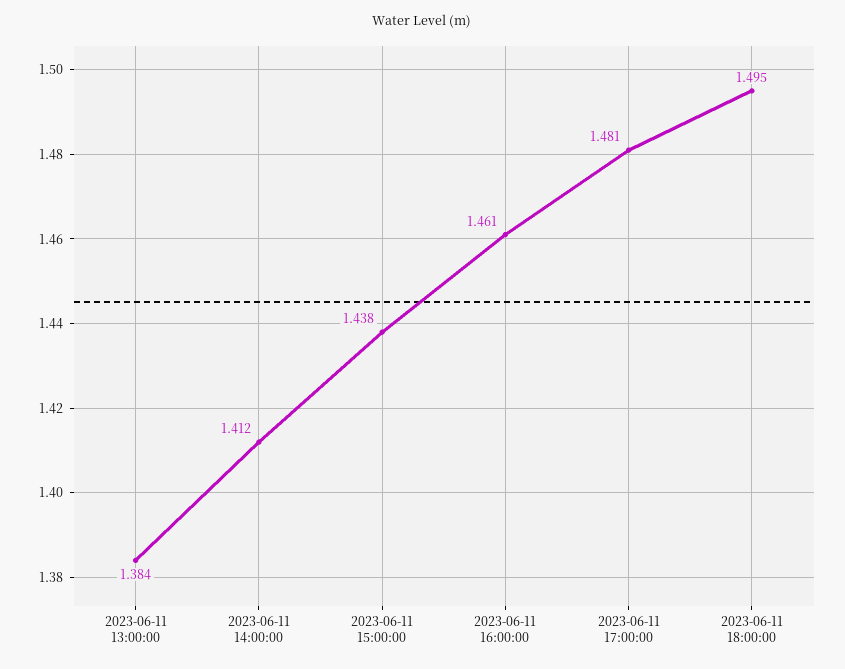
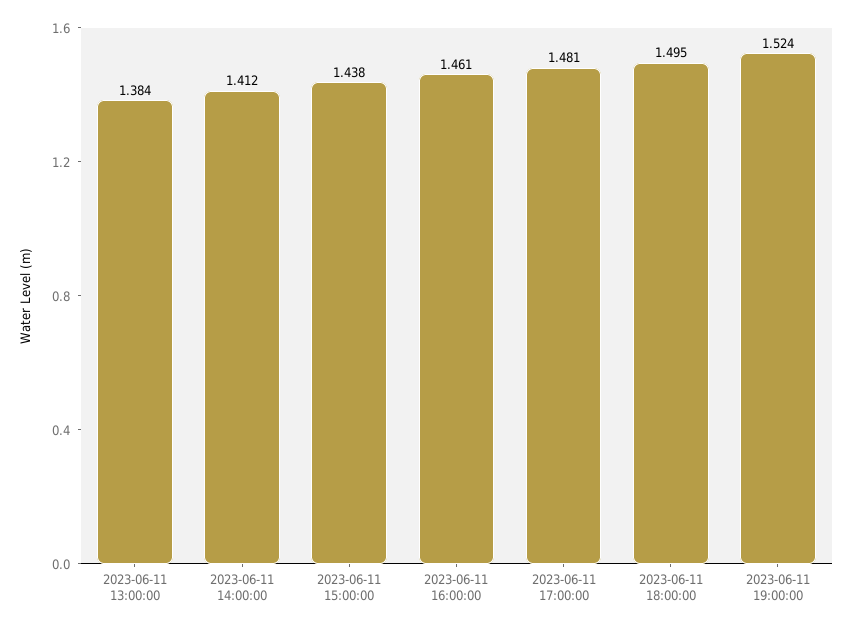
2023-06-11 19:00:00: none -> 1.524

